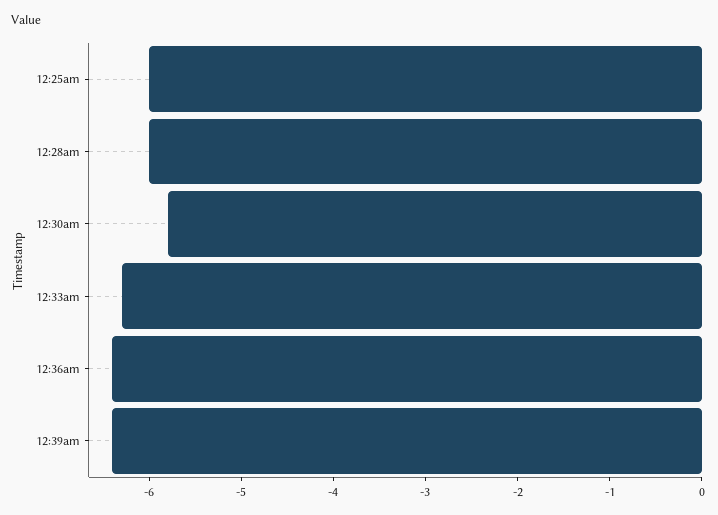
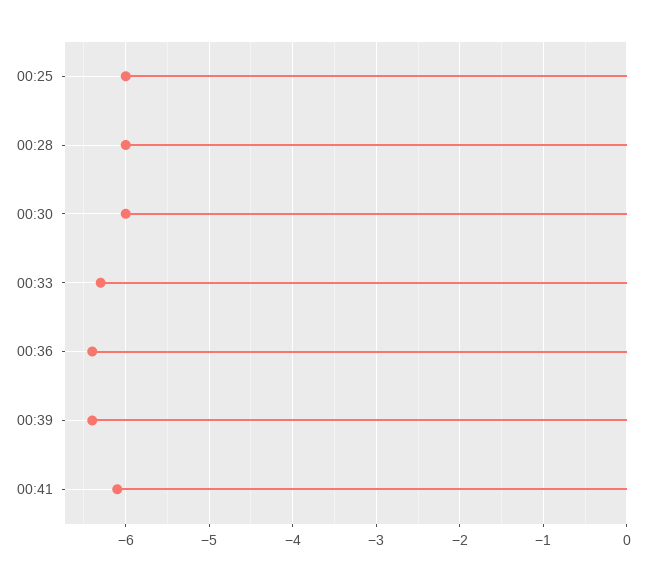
12:30am: -5.8 -> -6
00:41: none -> -6.1

